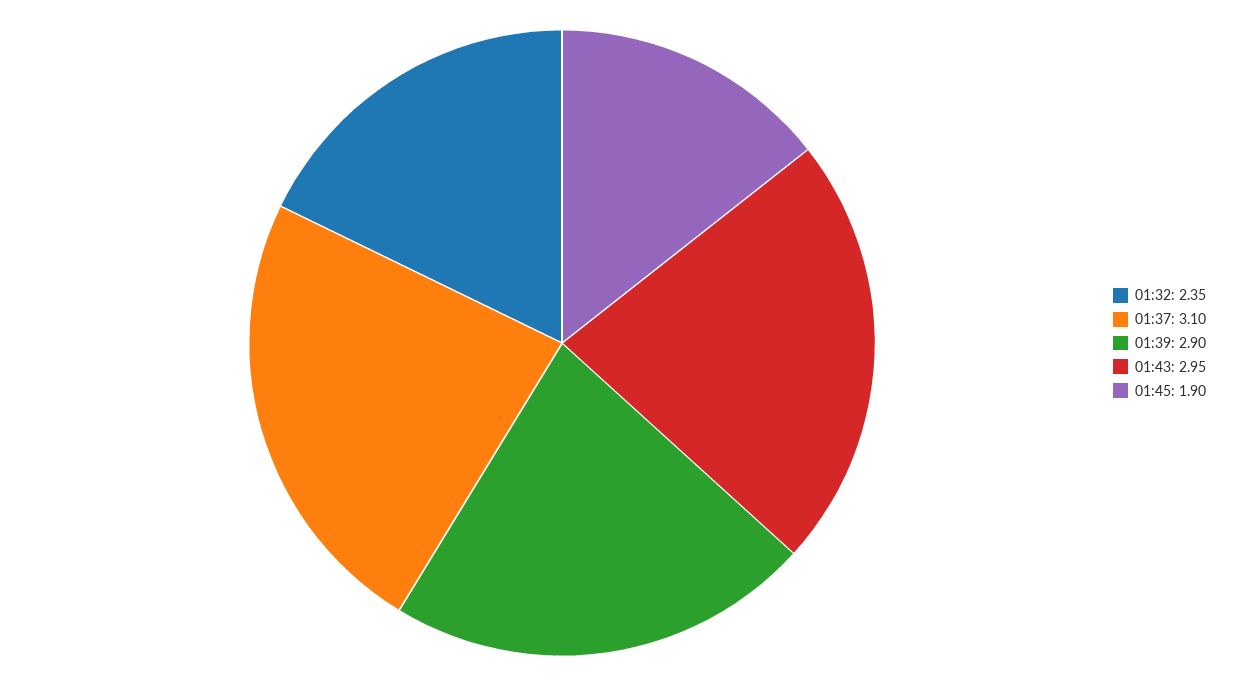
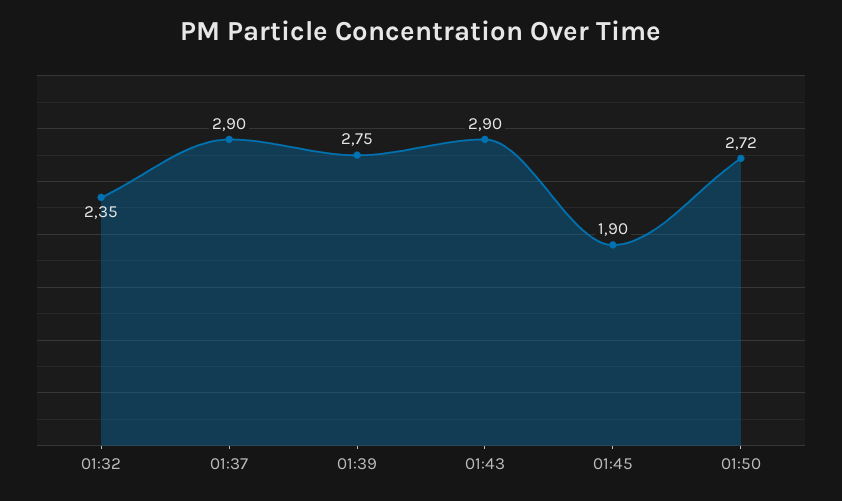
01:37: 3.1 -> 2.9
01:39: 2.9 -> 2.75
01:43: 2.95 -> 2.9
01:50: none -> 2.72

